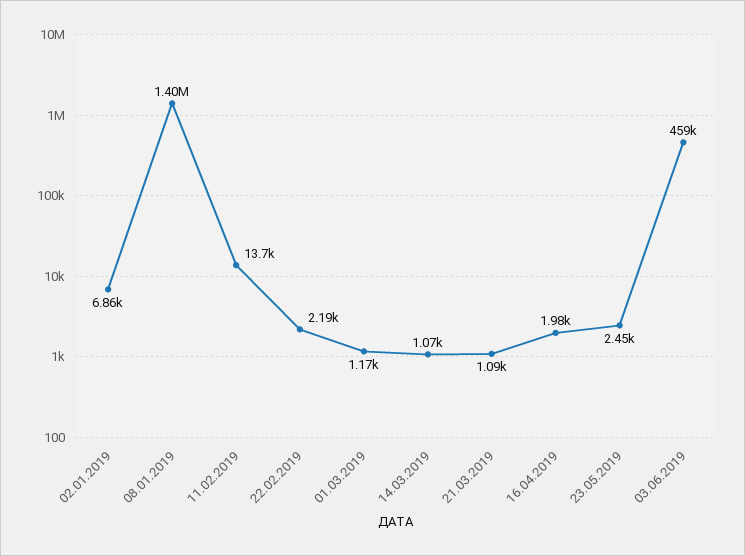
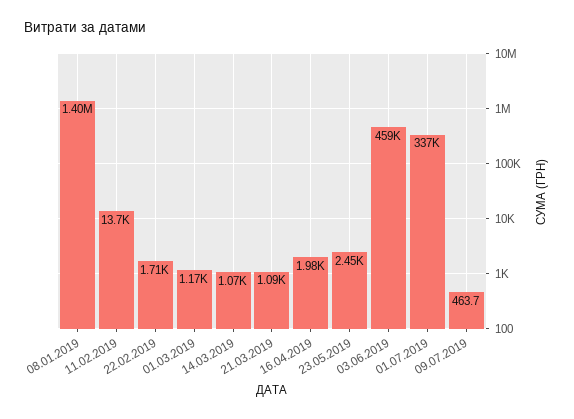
02.01.2019: 6860 -> none
22.02.2019: 2190 -> 1710
01.07.2019: none -> 337000
09.07.2019: none -> 463.7

